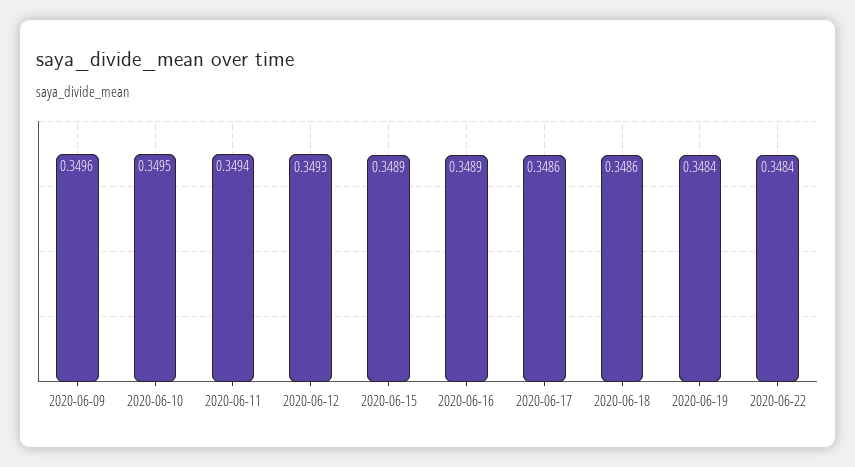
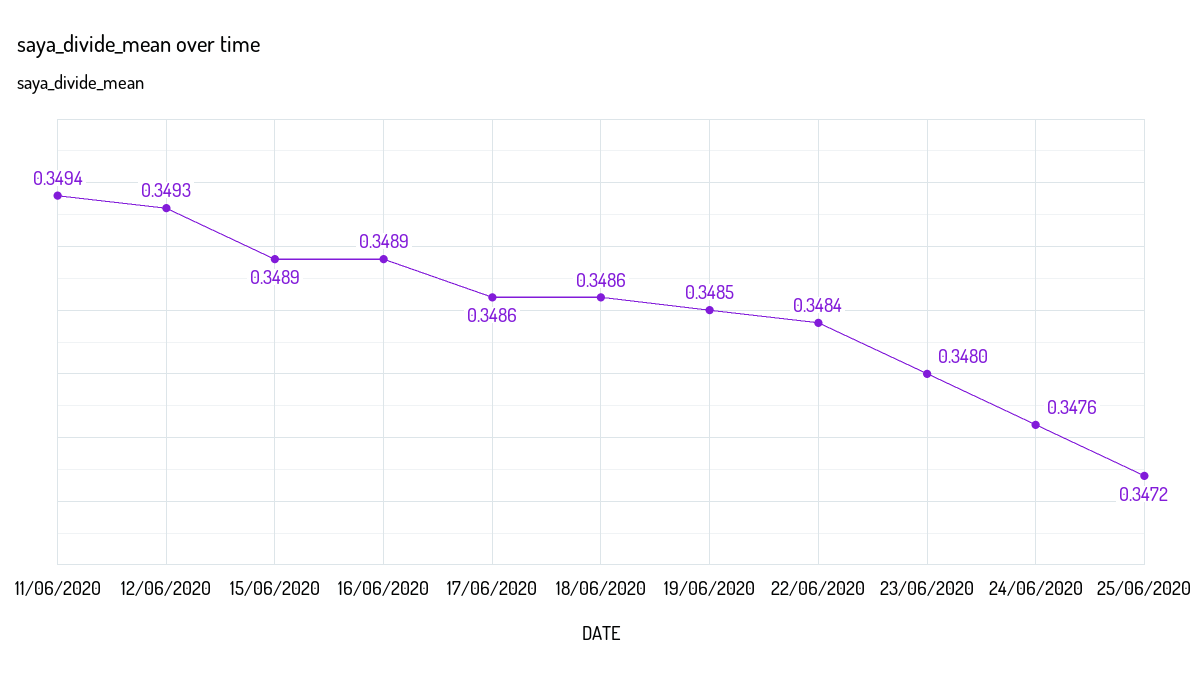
2020-06-09: 0.3496 -> none
2020-06-10: 0.3495 -> none
2020-06-19: 0.3484 -> 0.3485
23/06/2020: none -> 0.348
24/06/2020: none -> 0.3476
25/06/2020: none -> 0.3472

